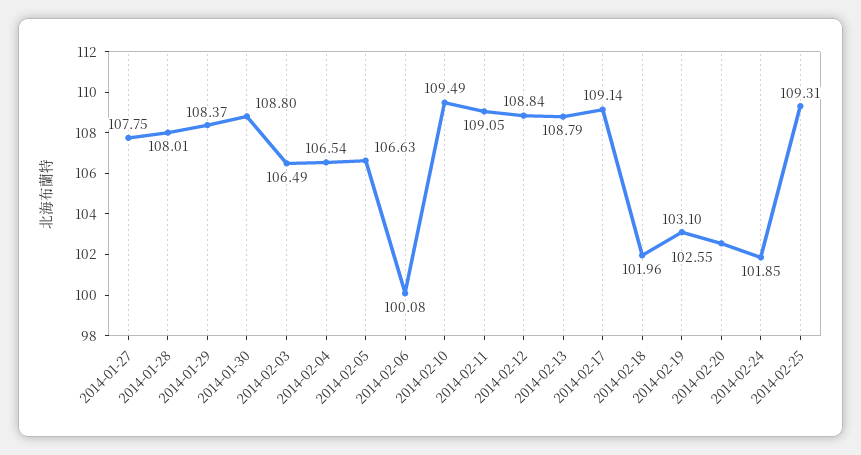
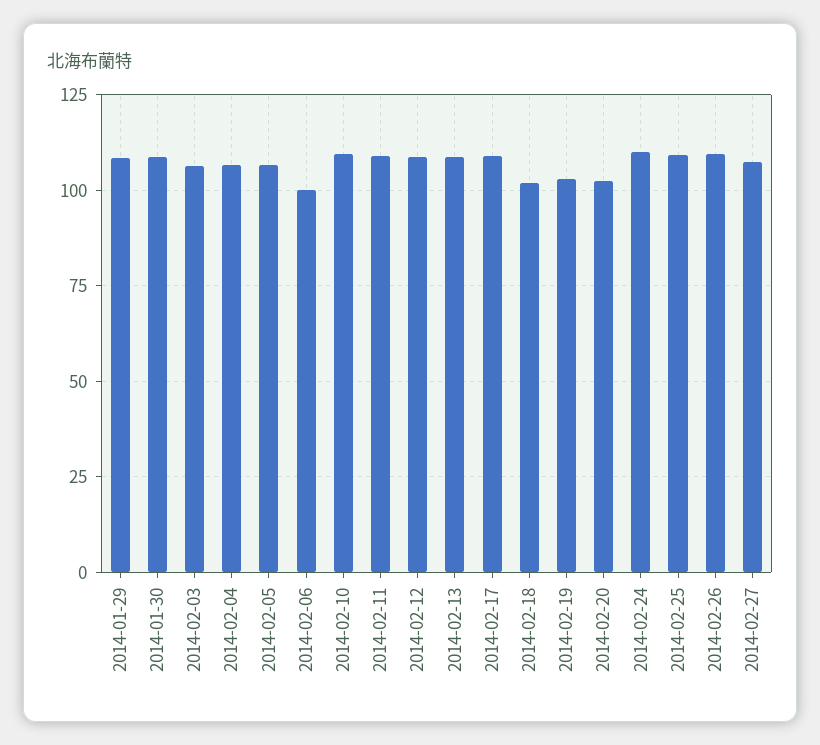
2014-01-27: 107.75 -> none
2014-01-28: 108.01 -> none
2014-02-24: 101.85 -> 110
2014-02-26: none -> 110
2014-02-27: none -> 107.5

